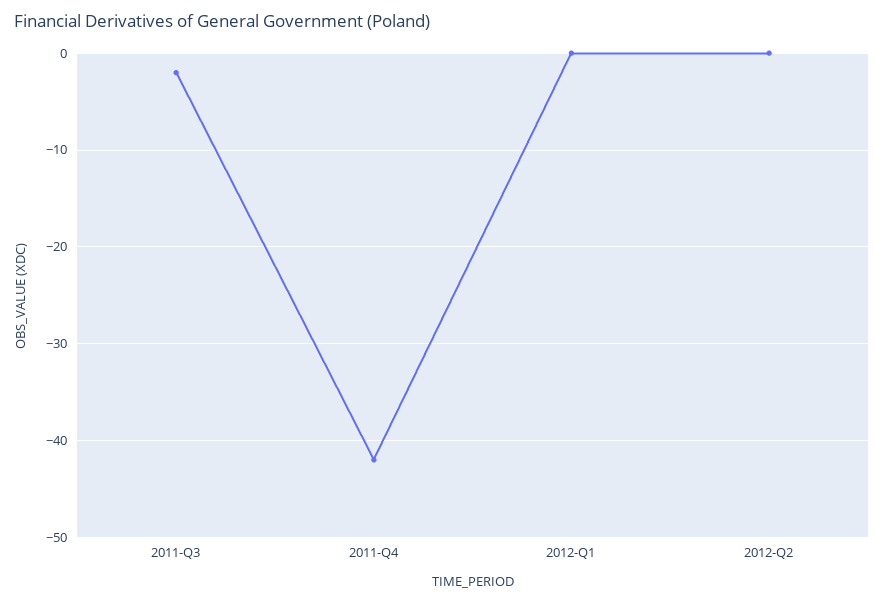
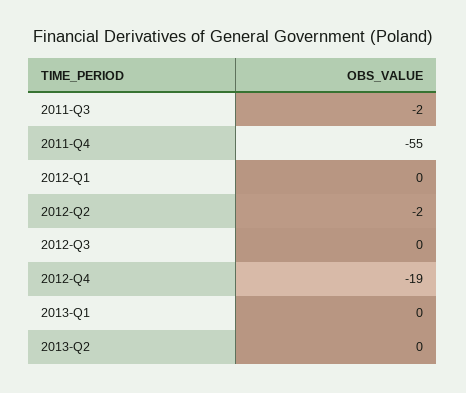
2011-Q4: -42 -> -55
2012-Q2: 0 -> -2
2012-Q3: none -> 0
2012-Q4: none -> -19
2013-Q1: none -> 0
2013-Q2: none -> 0

